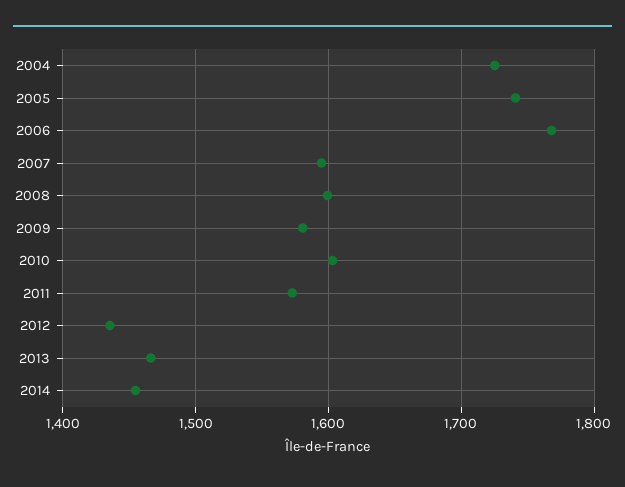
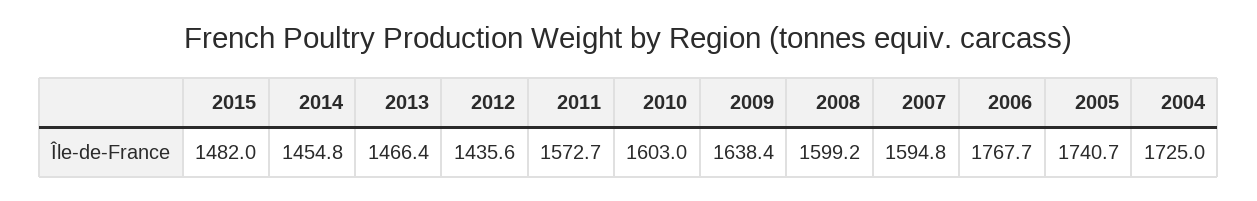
2009: 1580 -> 1638.4
2015: none -> 1482

